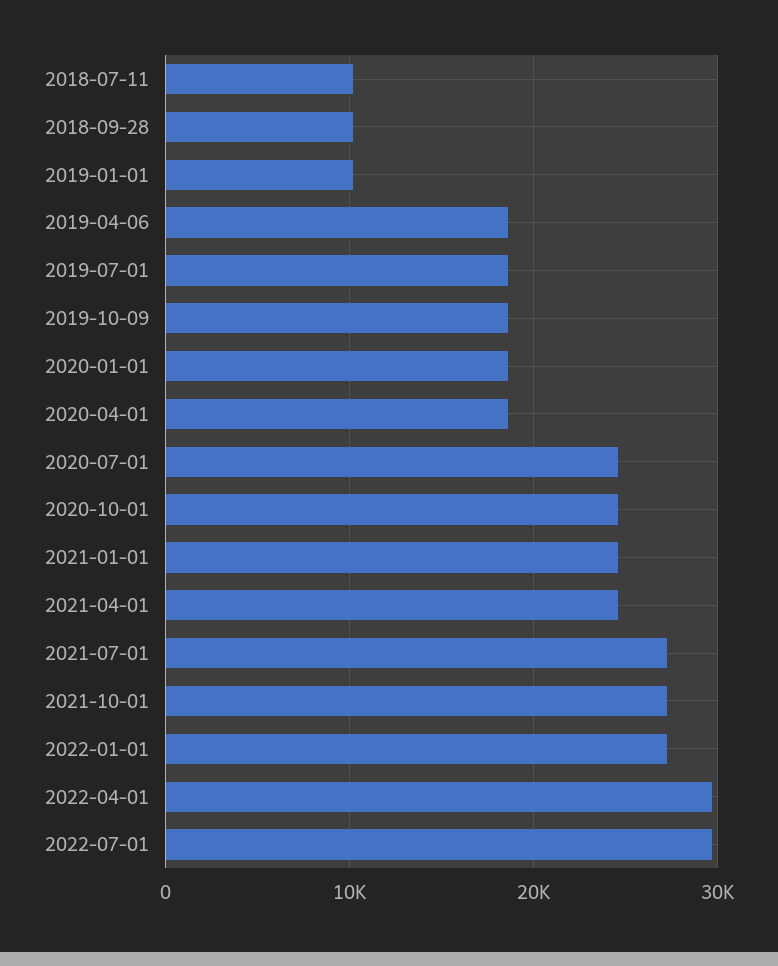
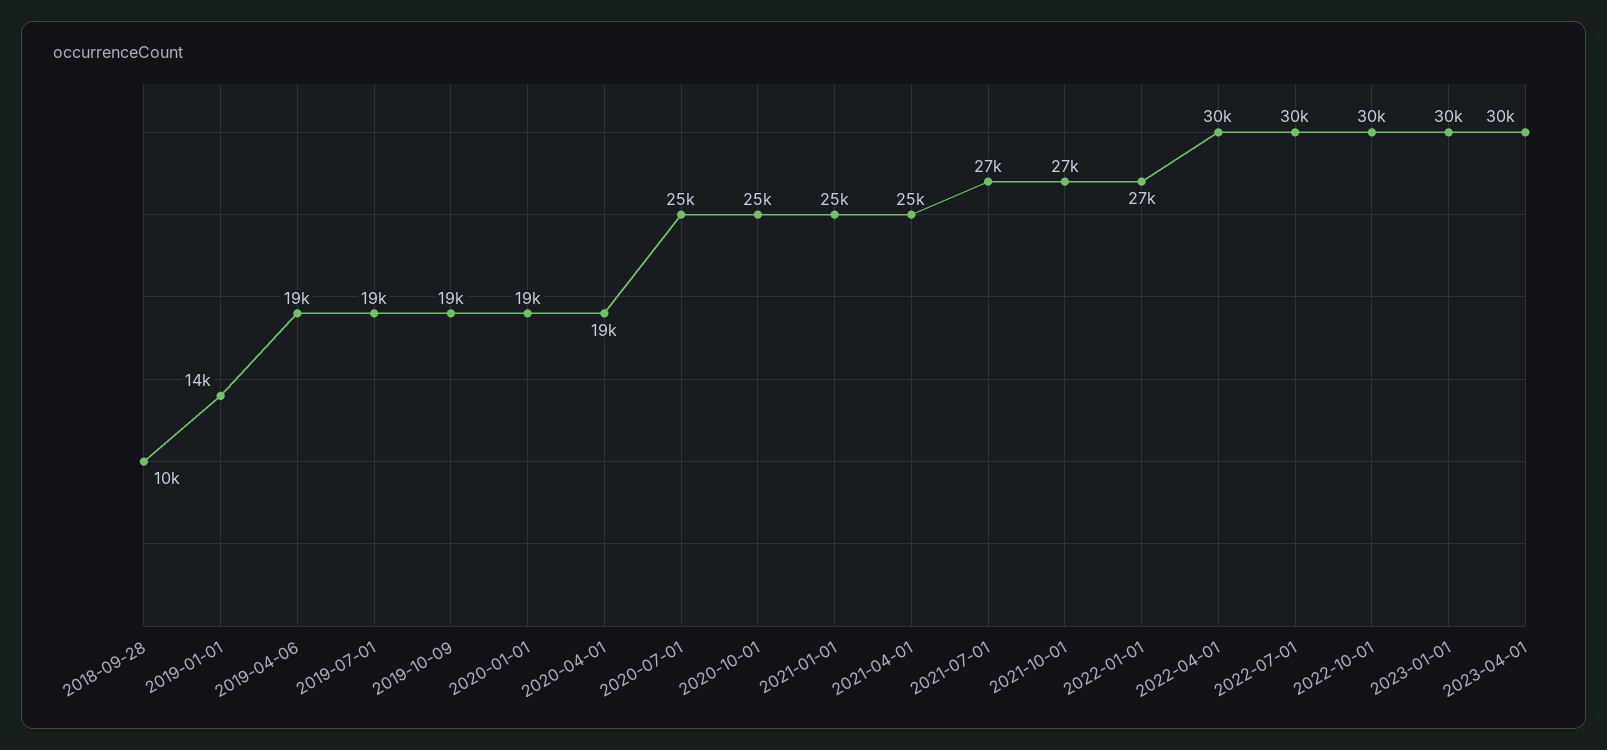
2018-07-11: 10000 -> none
2019-01-01: 10000 -> 14000
2022-10-01: none -> 30000
2023-01-01: none -> 30000
2023-04-01: none -> 30000

